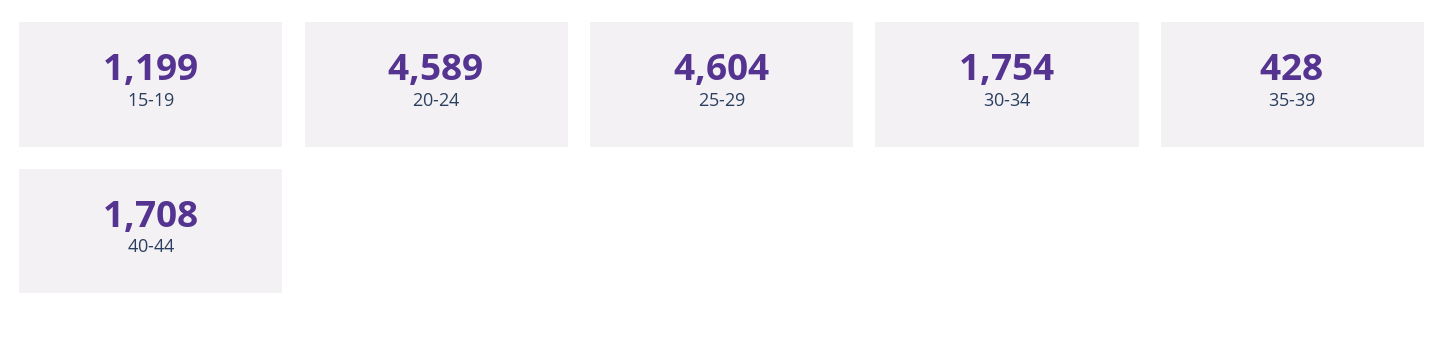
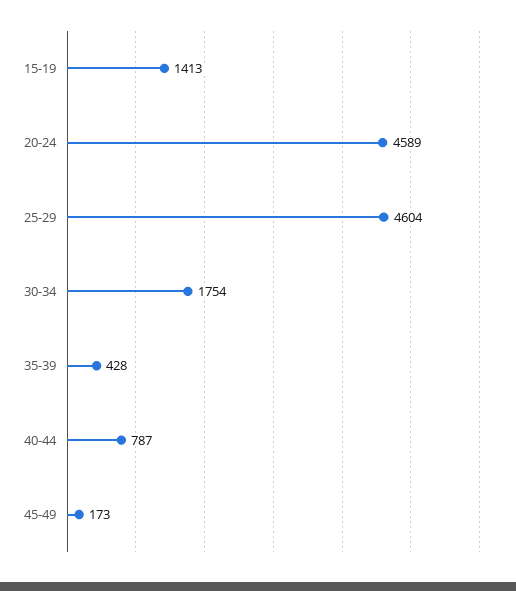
15-19: 1199 -> 1413
40-44: 1708 -> 787
45-49: none -> 173

